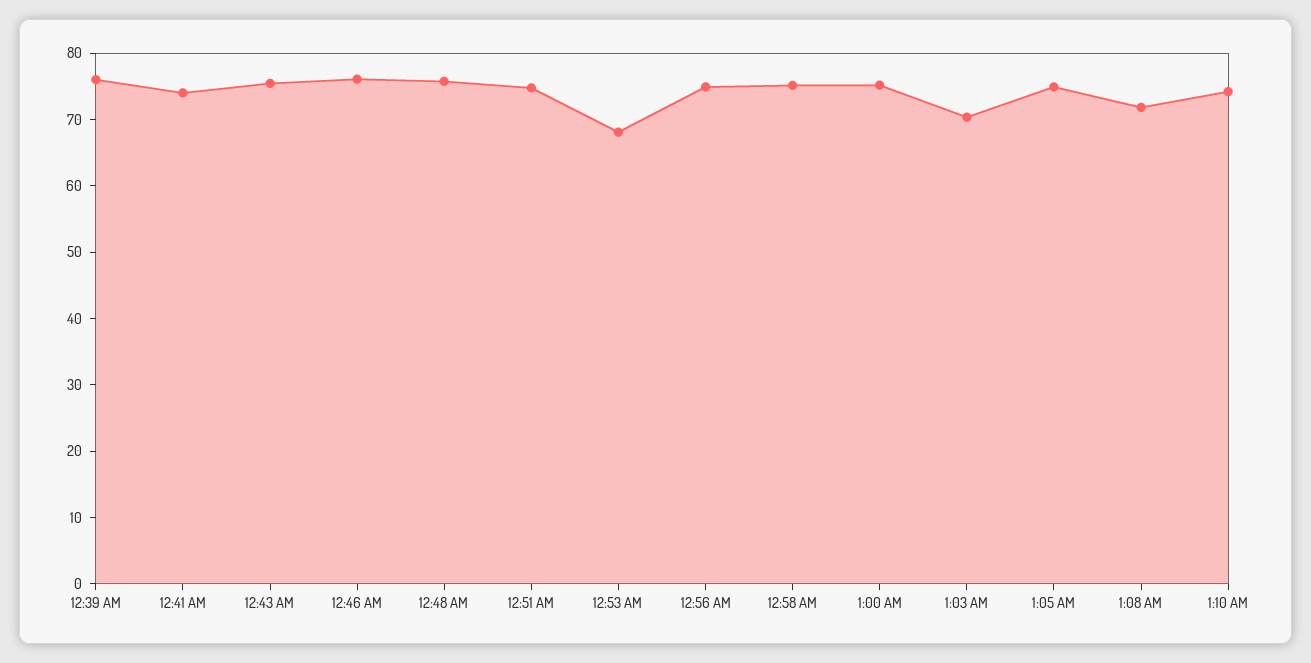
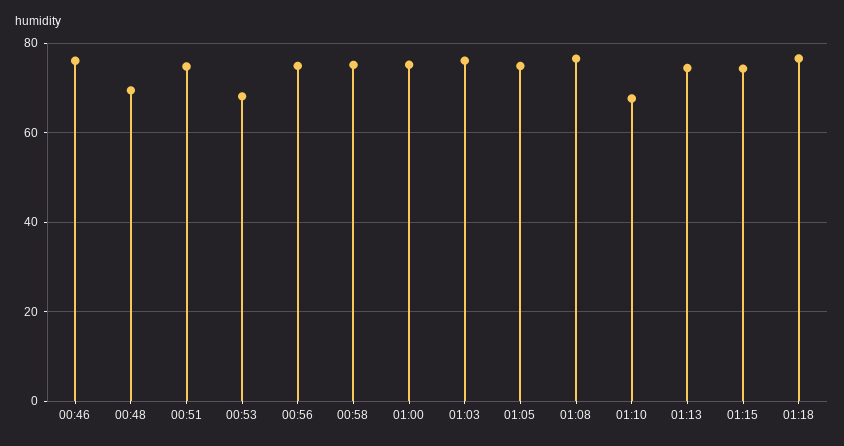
12:39 AM: 76 -> none
12:41 AM: 74 -> none
12:43 AM: 76 -> none
12:48 AM: 76 -> 70
1:03 AM: 70 -> 76
1:08 AM: 72 -> 76
1:10 AM: 74 -> 68
01:13: none -> 74
01:15: none -> 74
01:18: none -> 76

